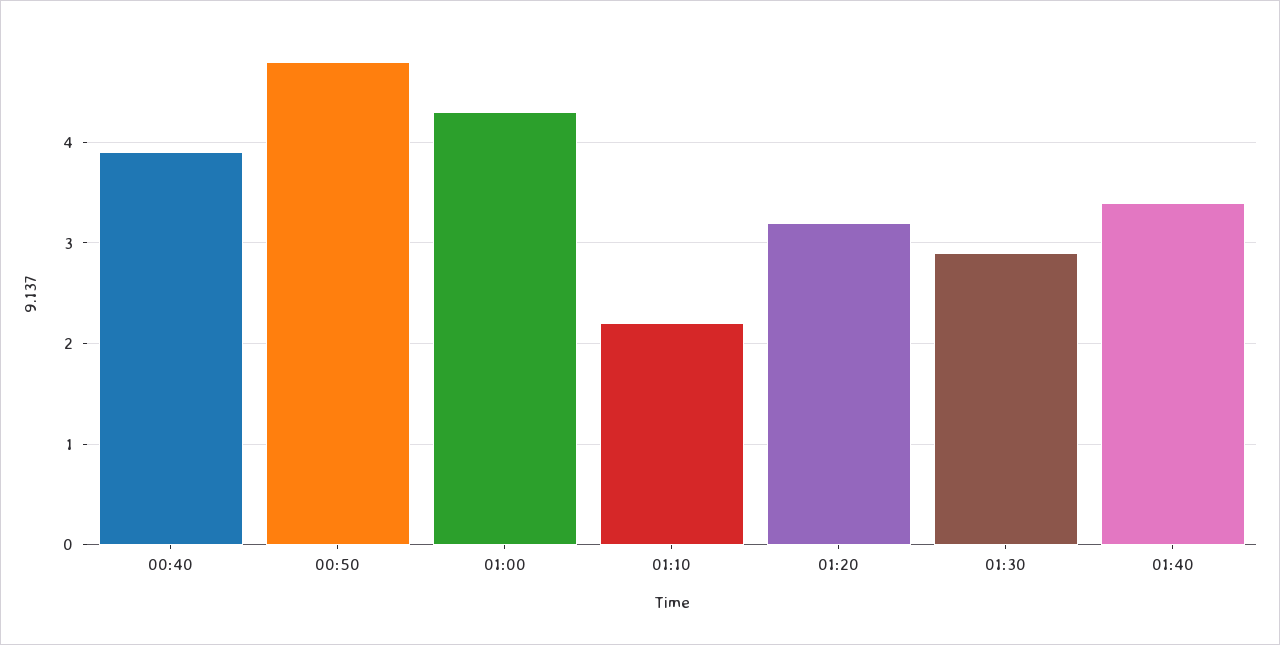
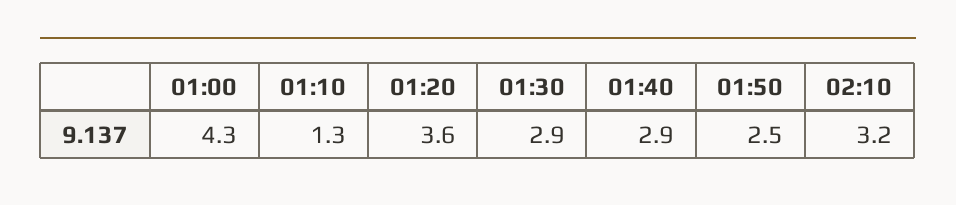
00:40: 3.9 -> none
00:50: 4.8 -> none
01:10: 2.2 -> 1.3
01:20: 3.2 -> 3.6
01:40: 3.4 -> 2.9
01:50: none -> 2.5
02:10: none -> 3.2

